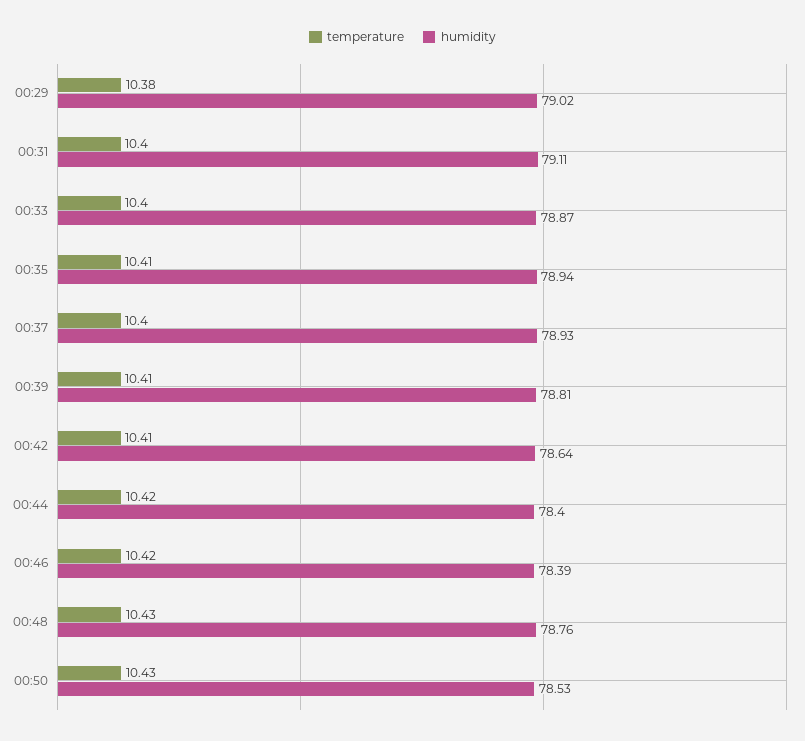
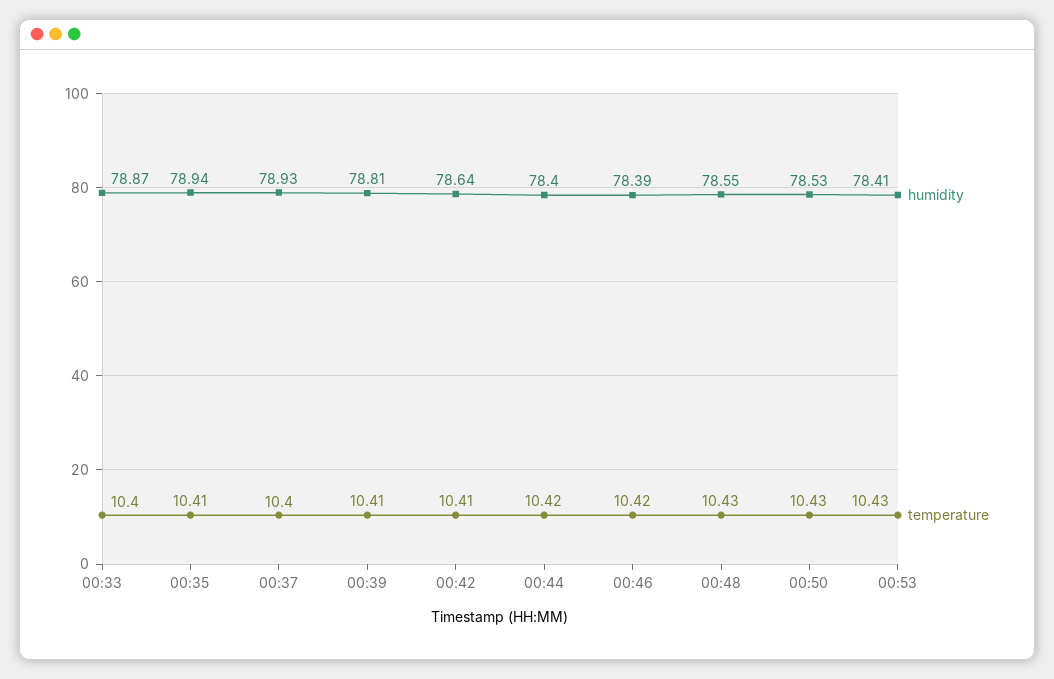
temperature, 00:29: 10.38 -> none
humidity, 00:29: 79.02 -> none
temperature, 00:31: 10.4 -> none
humidity, 00:31: 79.11 -> none
humidity, 00:48: 78.76 -> 78.55
humidity, 00:53: none -> 78.41
temperature, 00:53: none -> 10.43

